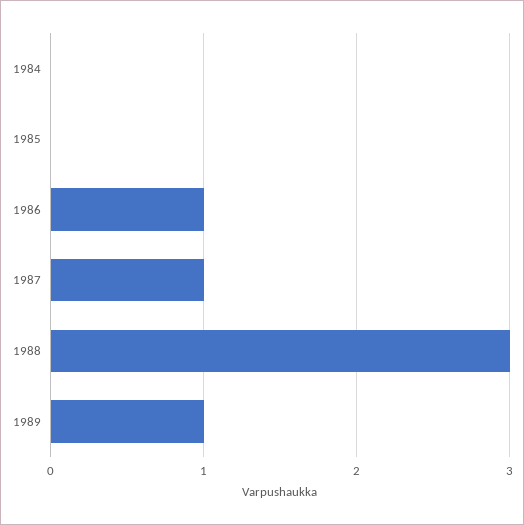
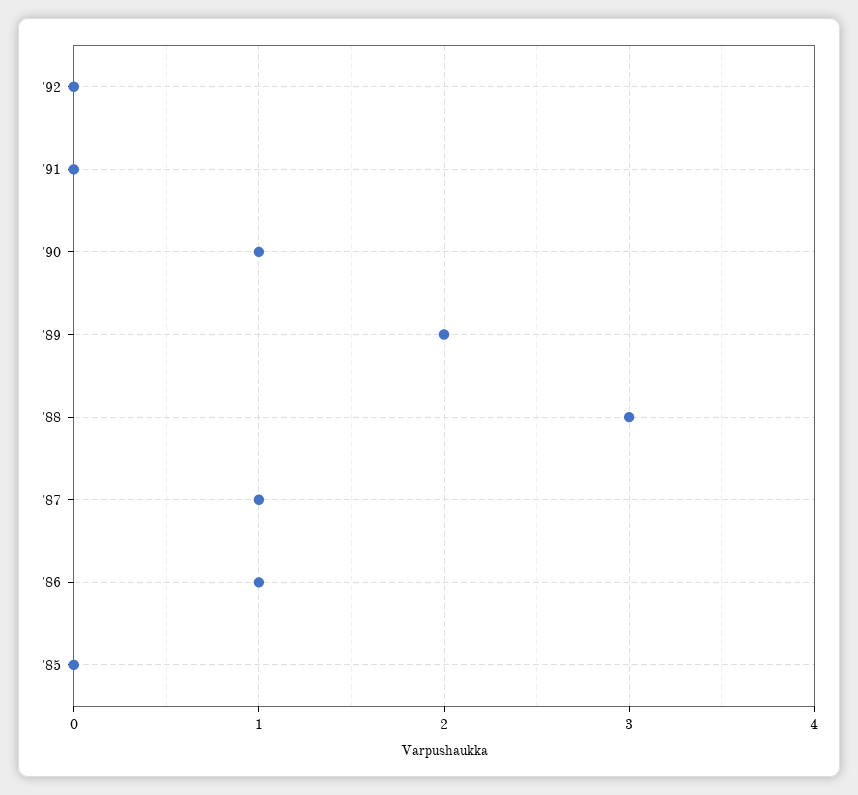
1984: 0 -> none
1989: 1 -> 2
'92: none -> 0
'91: none -> 0
'90: none -> 1

